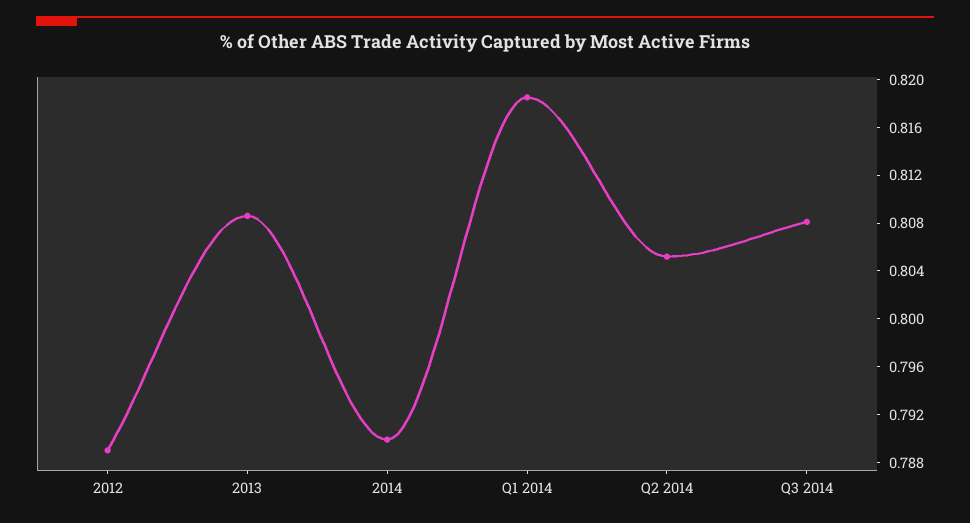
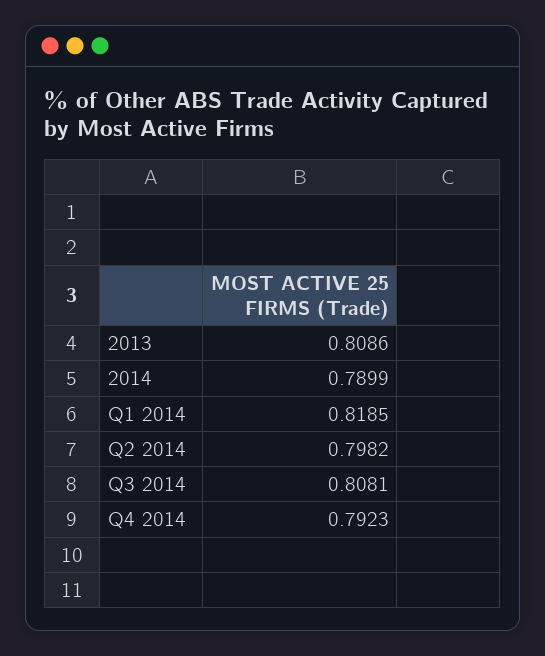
2012: 0.789 -> none
Q2 2014: 0.805 -> 0.7982
Q4 2014: none -> 0.7923

